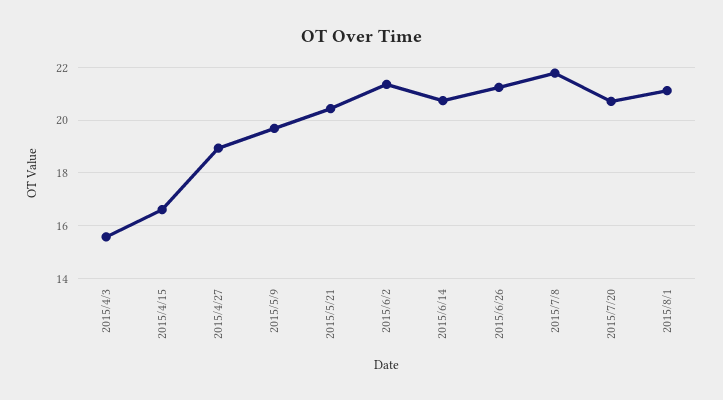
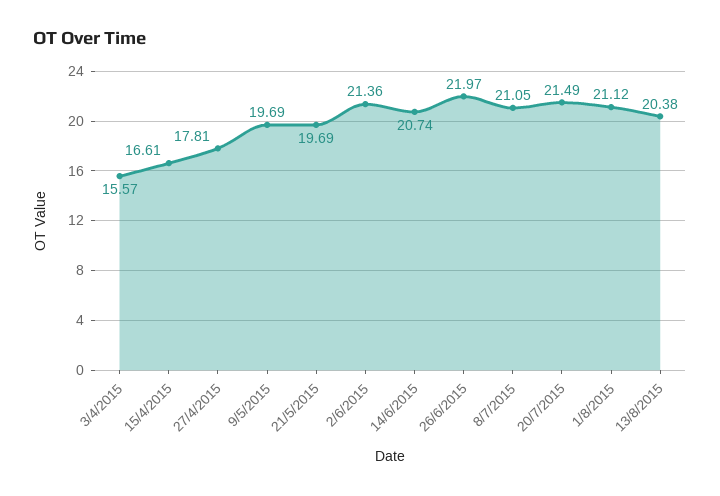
2015/4/27: 19 -> 17.81
2015/5/21: 20.5 -> 19.69
2015/6/26: 21.25 -> 21.97
2015/7/8: 21.75 -> 21.05
2015/7/20: 20.75 -> 21.49
13/8/2015: none -> 20.38

